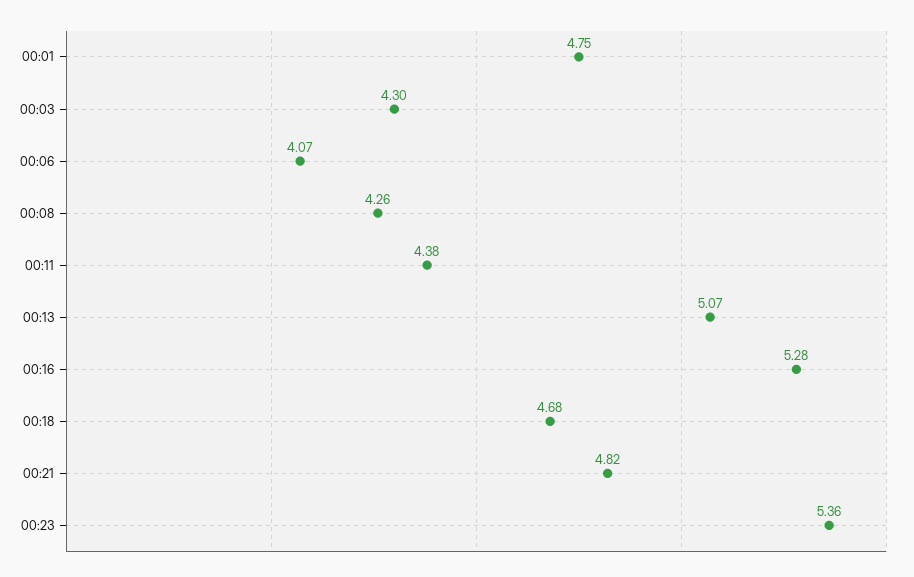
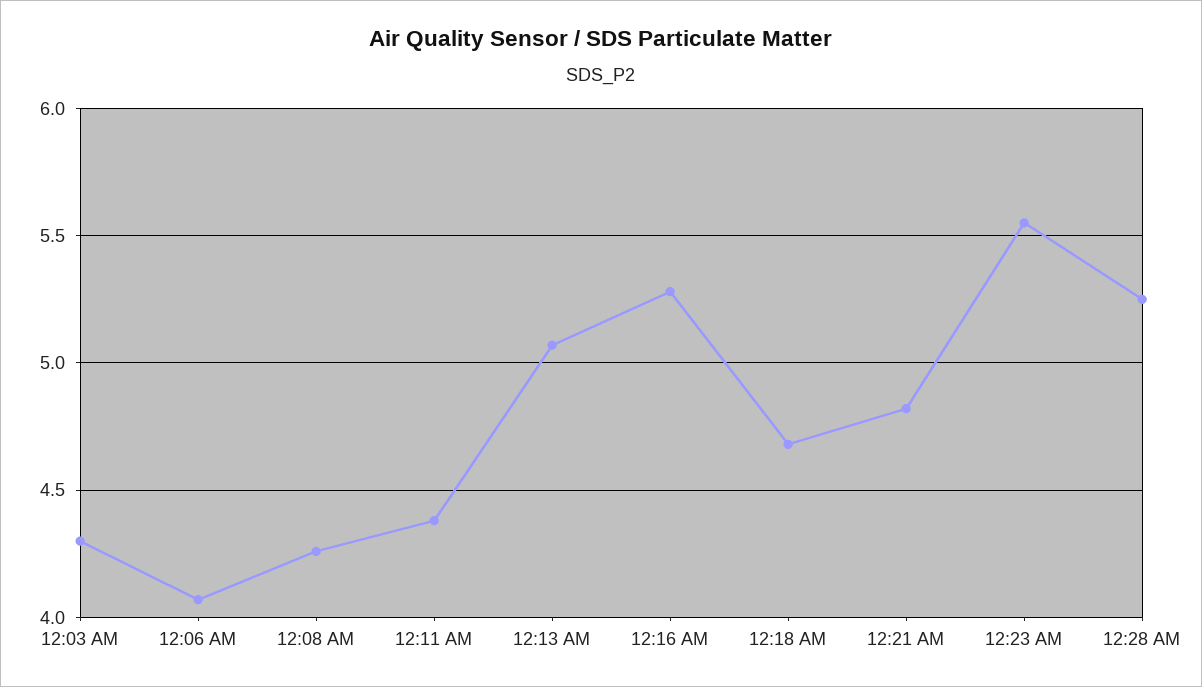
00:01: 4.75 -> none
00:23: 5.36 -> 5.55
12:28 AM: none -> 5.25

